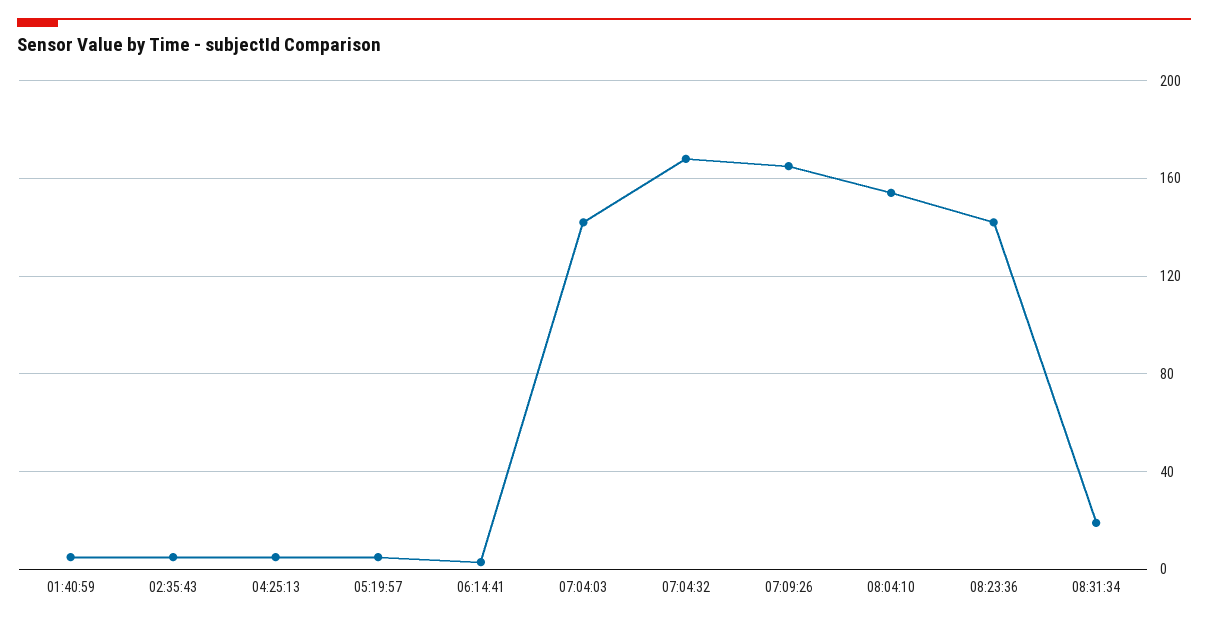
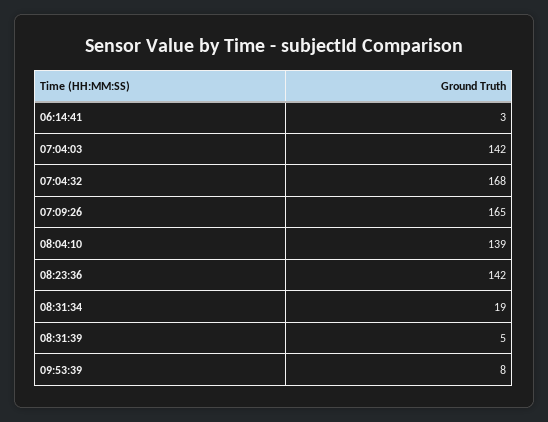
01:40:59: 5 -> none
02:35:43: 5 -> none
04:25:13: 5 -> none
05:19:57: 5 -> none
08:04:10: 155 -> 139
08:31:39: none -> 5
09:53:39: none -> 8

